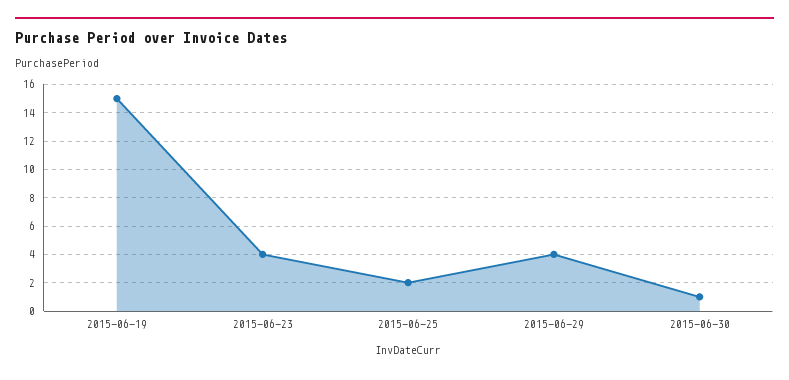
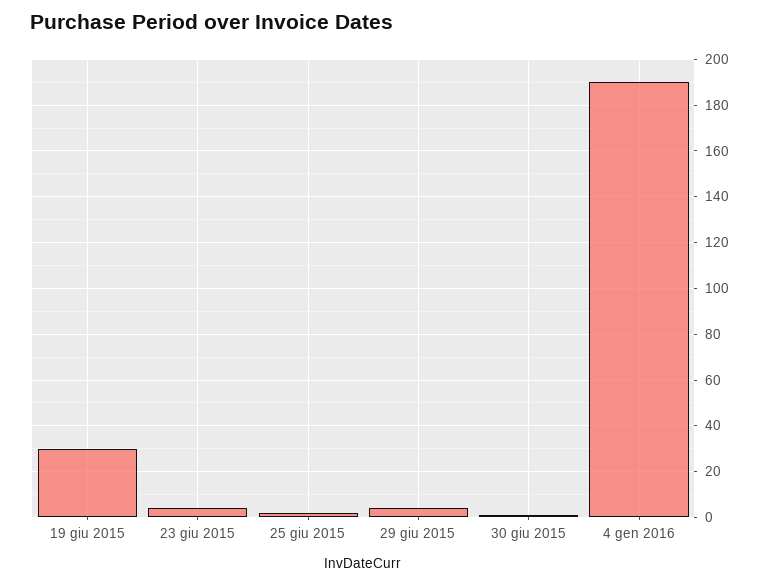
2015-06-19: 15 -> 30
4 gen 2016: none -> 190

